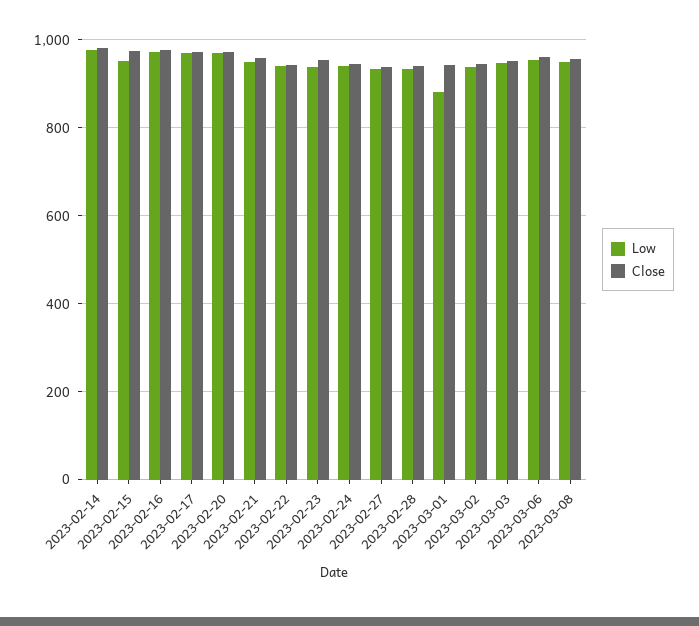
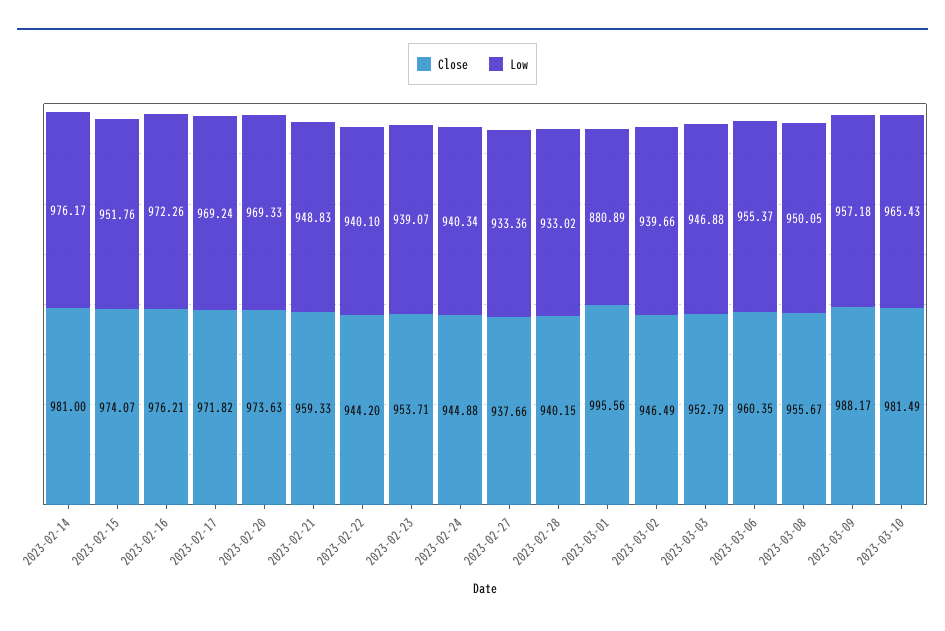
Close, 2023-03-01: 940 -> 995.56
Close, 2023-03-09: none -> 988.17
Low, 2023-03-09: none -> 957.18
Close, 2023-03-10: none -> 981.49
Low, 2023-03-10: none -> 965.43

